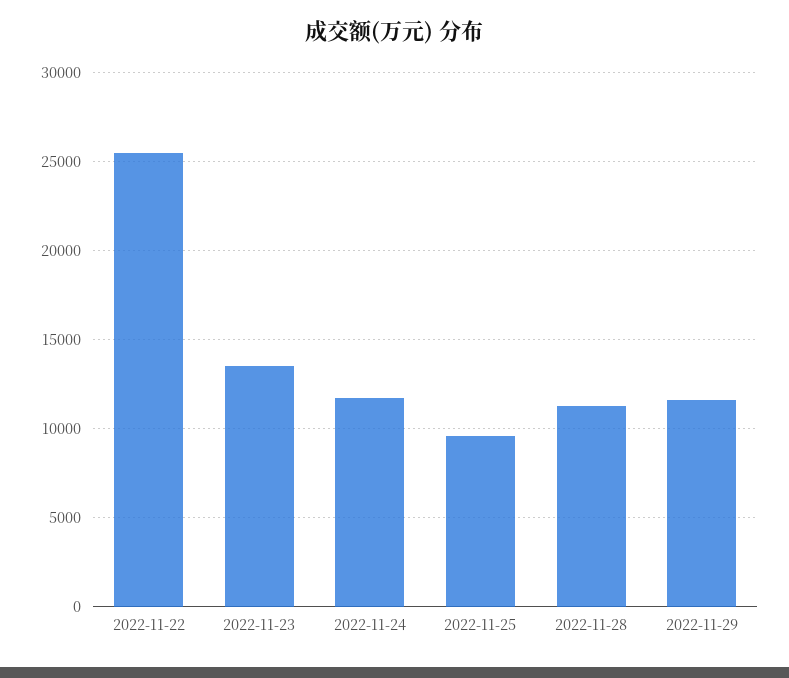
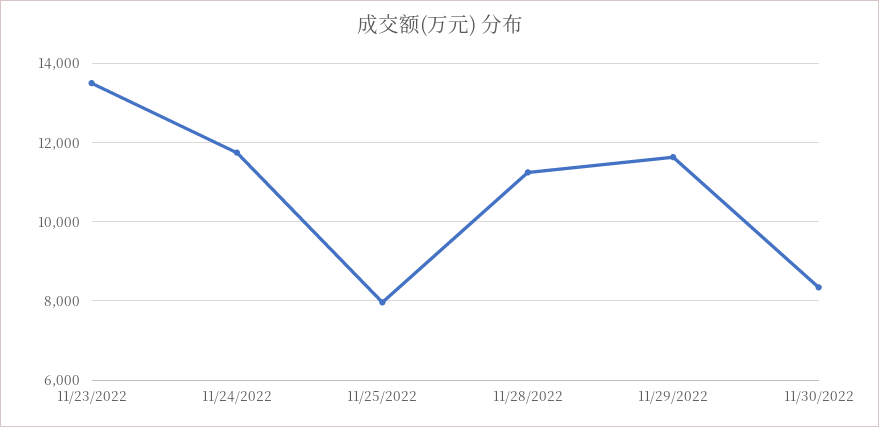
2022-11-22: 25500 -> none
2022-11-25: 9500 -> 8000
11/30/2022: none -> 8400

